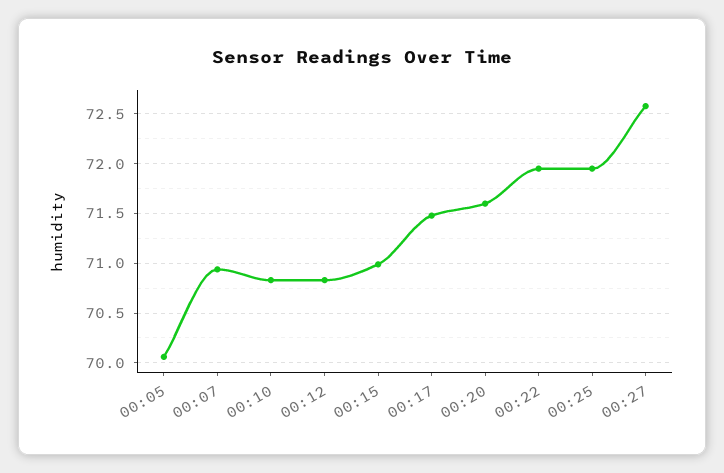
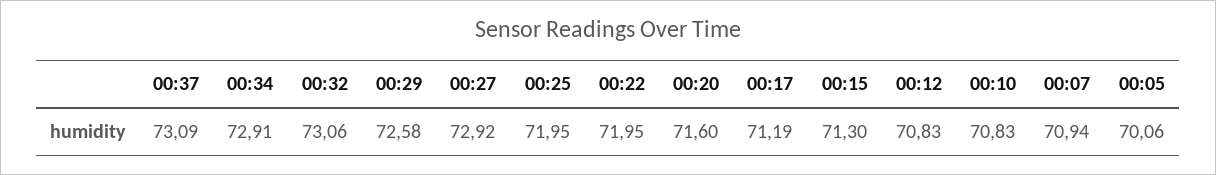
00:15: 71 -> 71.3
00:17: 71.5 -> 71.19
00:27: 72.6 -> 72.92
00:37: none -> 73.09
00:34: none -> 72.91
00:32: none -> 73.06
00:29: none -> 72.58

